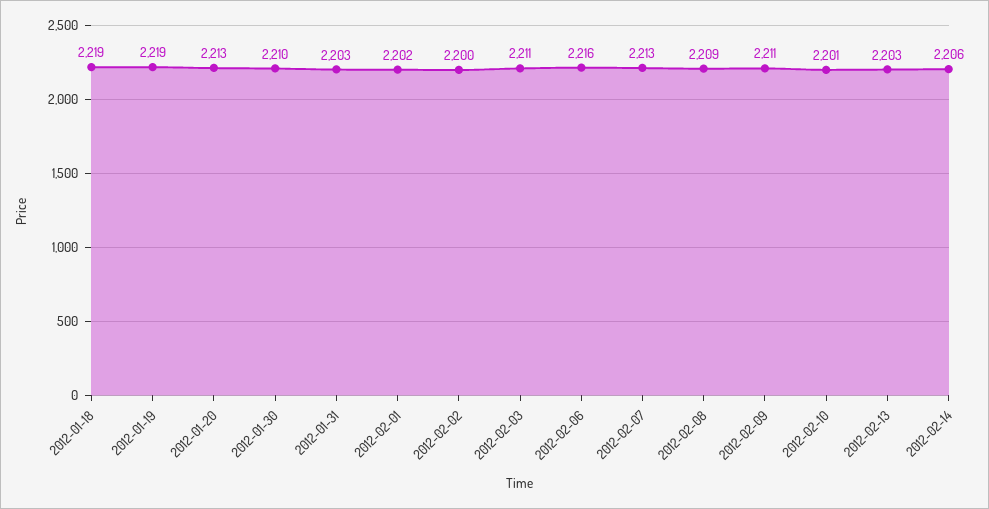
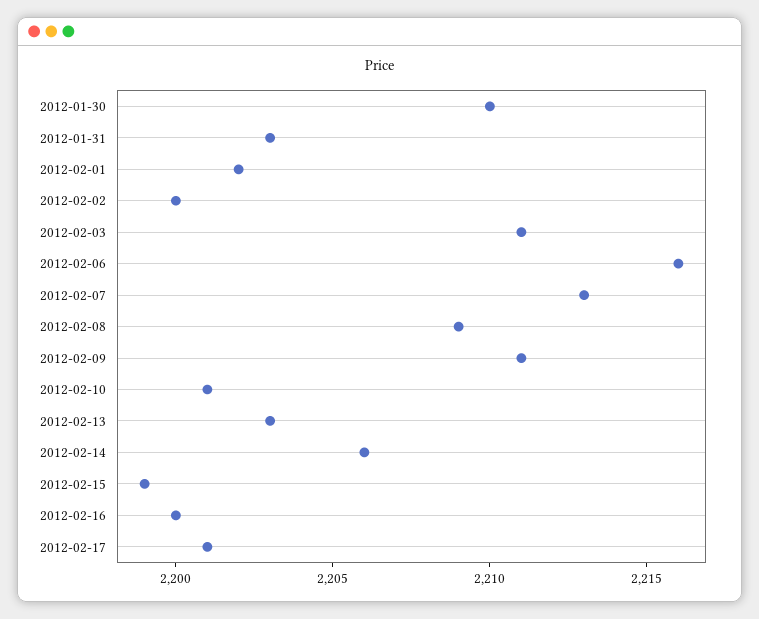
2012-01-18: 2219 -> none
2012-01-19: 2219 -> none
2012-01-20: 2213 -> none
2012-02-15: none -> 2199
2012-02-16: none -> 2200
2012-02-17: none -> 2201

